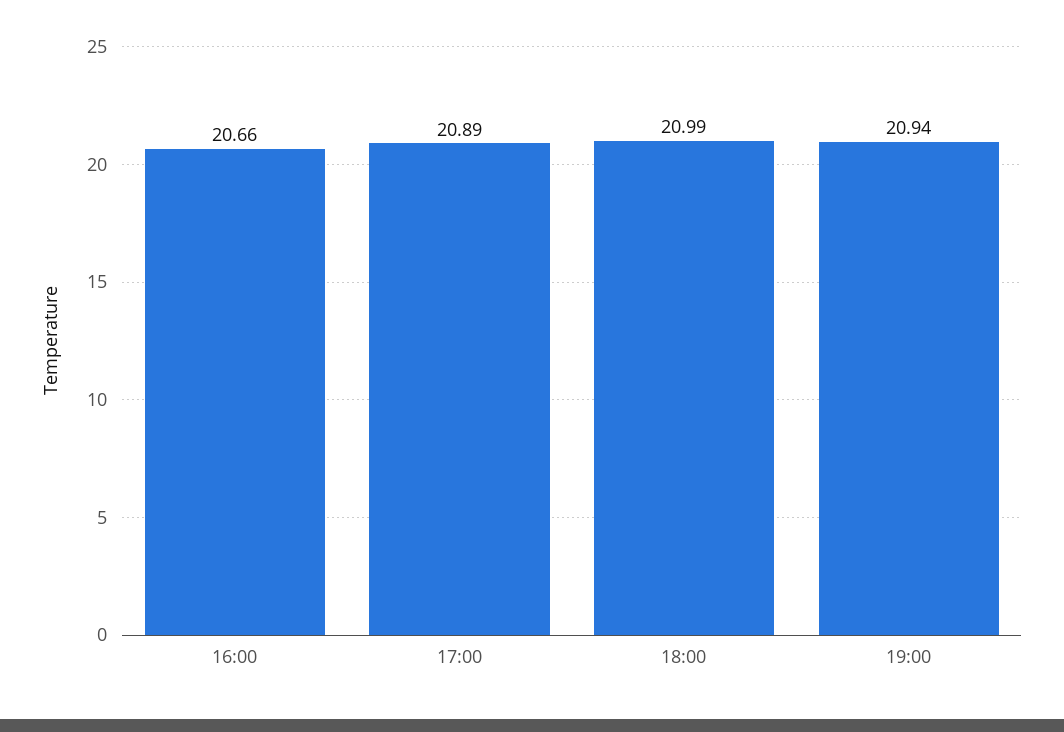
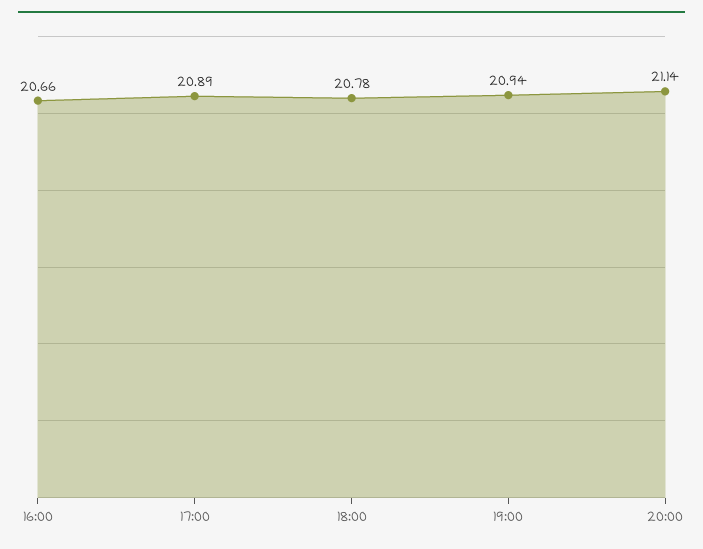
18:00: 20.99 -> 20.78
20:00: none -> 21.14

